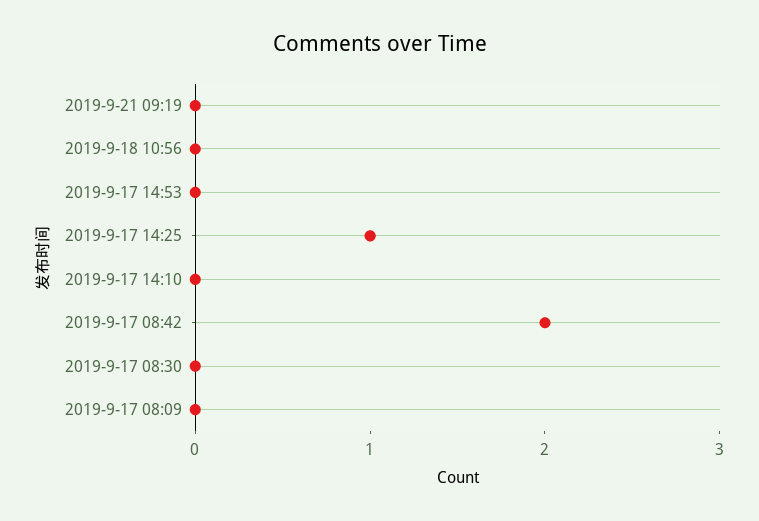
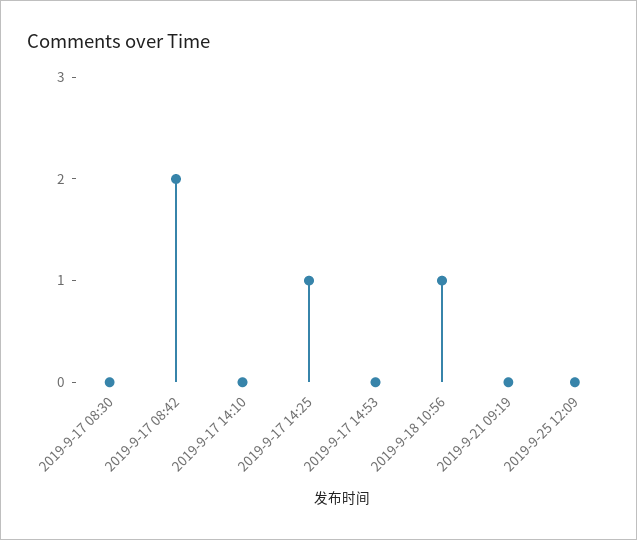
2019-9-18 10:56: 0 -> 1
2019-9-17 08:09: 0 -> none
2019-9-25 12:09: none -> 0

